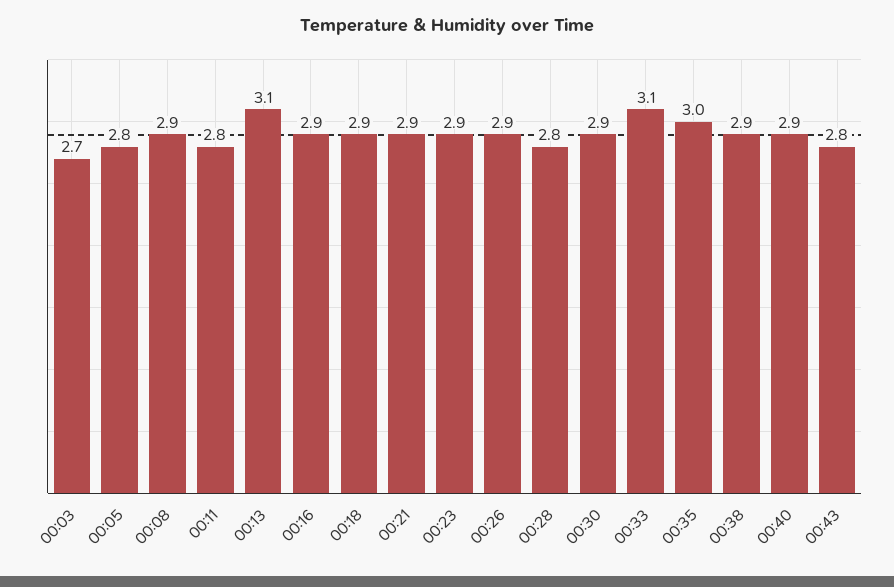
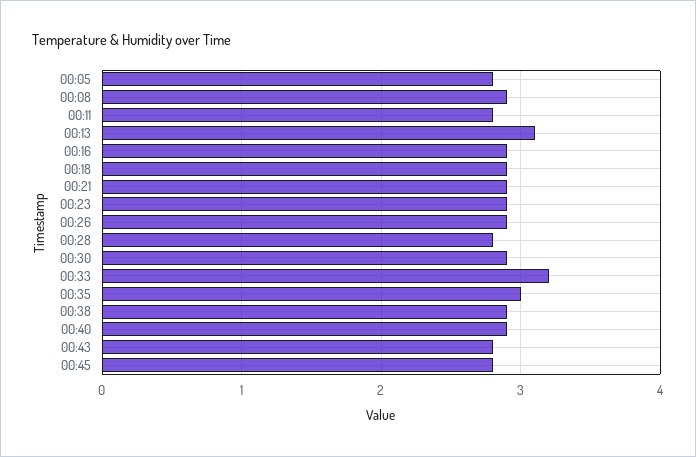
00:03: 2.7 -> none
00:33: 3.1 -> 3.2
00:45: none -> 2.8

